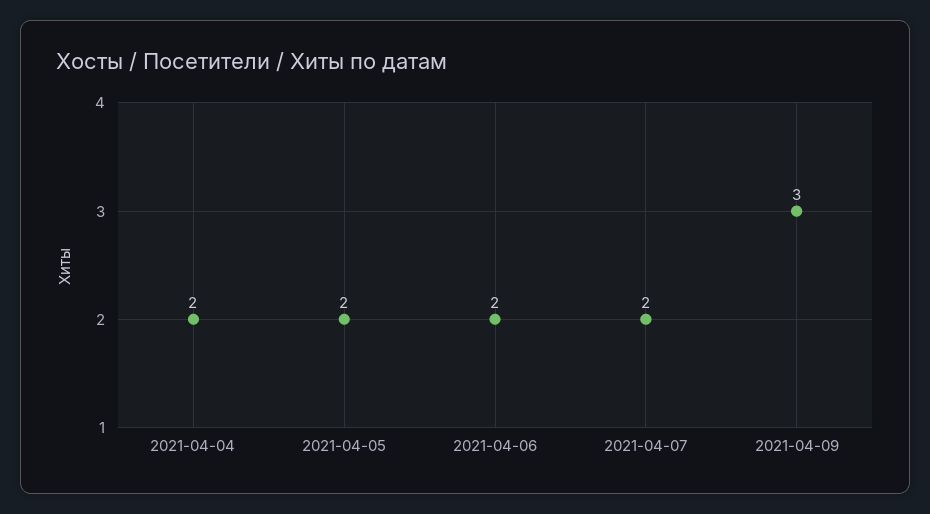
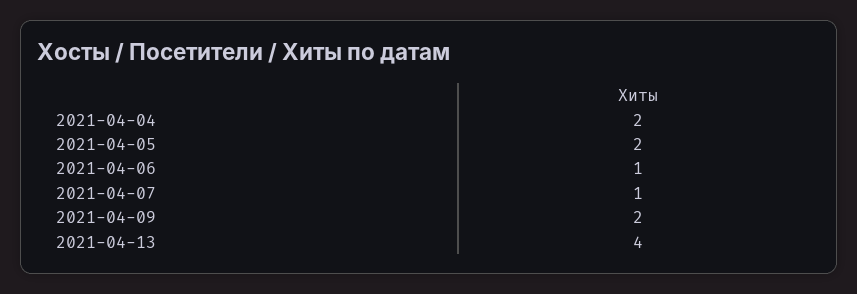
2021-04-06: 2 -> 1
2021-04-07: 2 -> 1
2021-04-09: 3 -> 2
2021-04-13: none -> 4

